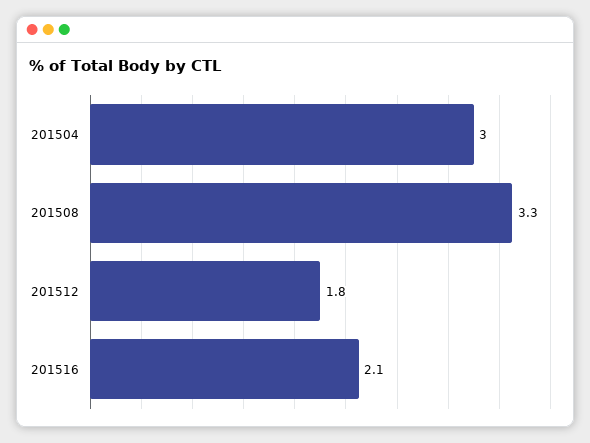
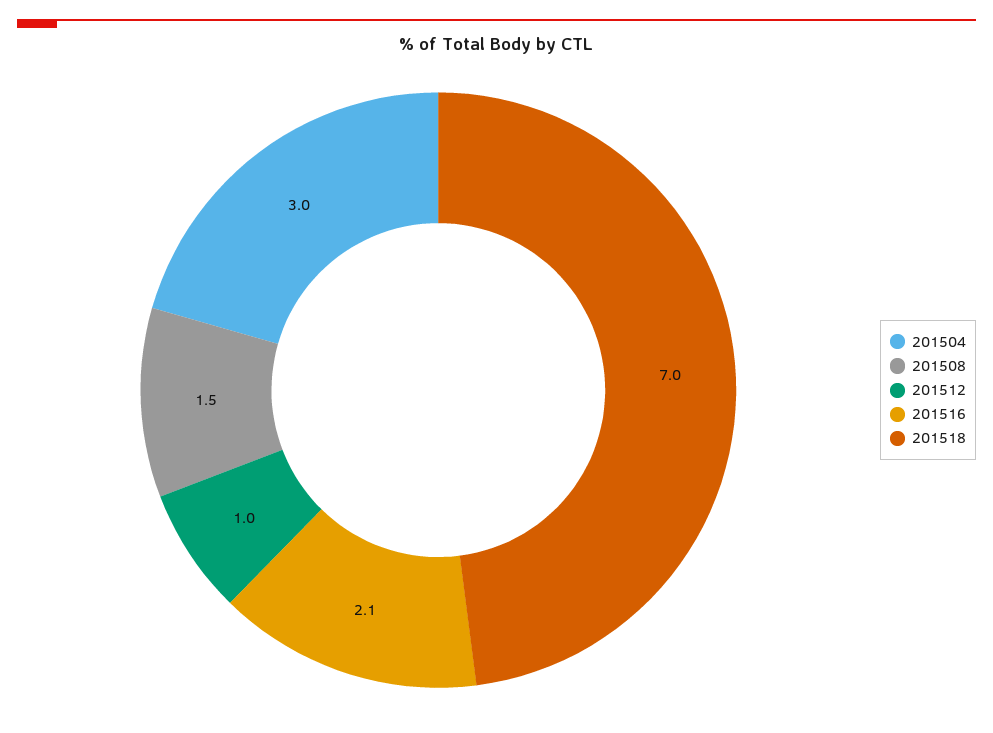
201508: 3.3 -> 1.5
201512: 1.8 -> 1
201518: none -> 7

